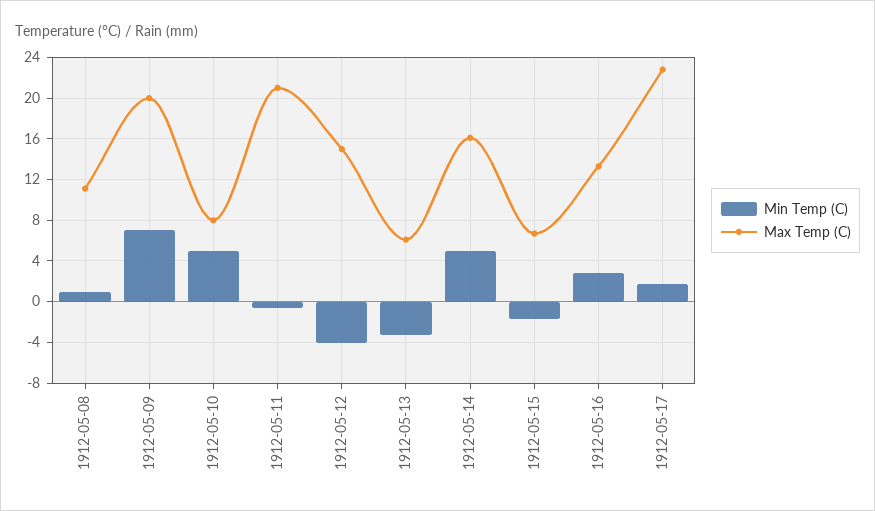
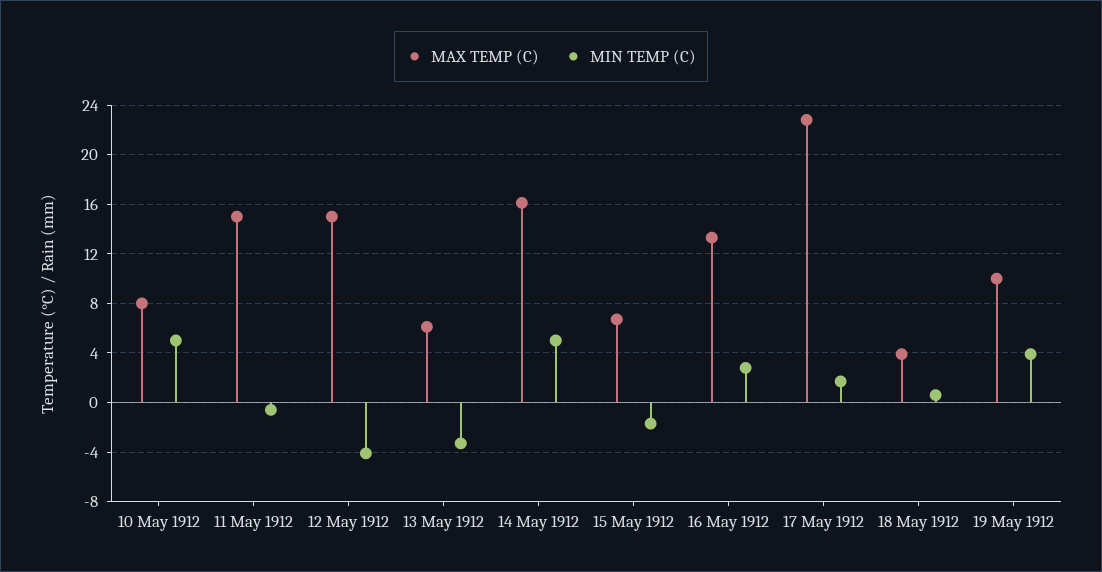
Min Temp (C), 1912-05-08: 1 -> none
Max Temp (C), 1912-05-08: 11 -> none
Min Temp (C), 1912-05-09: 7 -> none
Max Temp (C), 1912-05-09: 20 -> none
Max Temp (C), 1912-05-11: 21 -> 15
Max Temp (C), 18 May 1912: none -> 4
Min Temp (C), 18 May 1912: none -> 0.5
Max Temp (C), 19 May 1912: none -> 10
Min Temp (C), 19 May 1912: none -> 4

